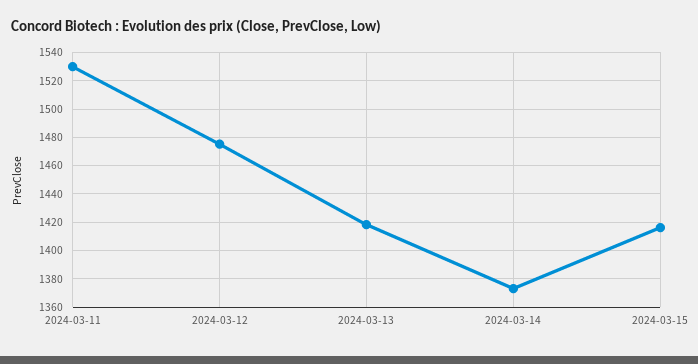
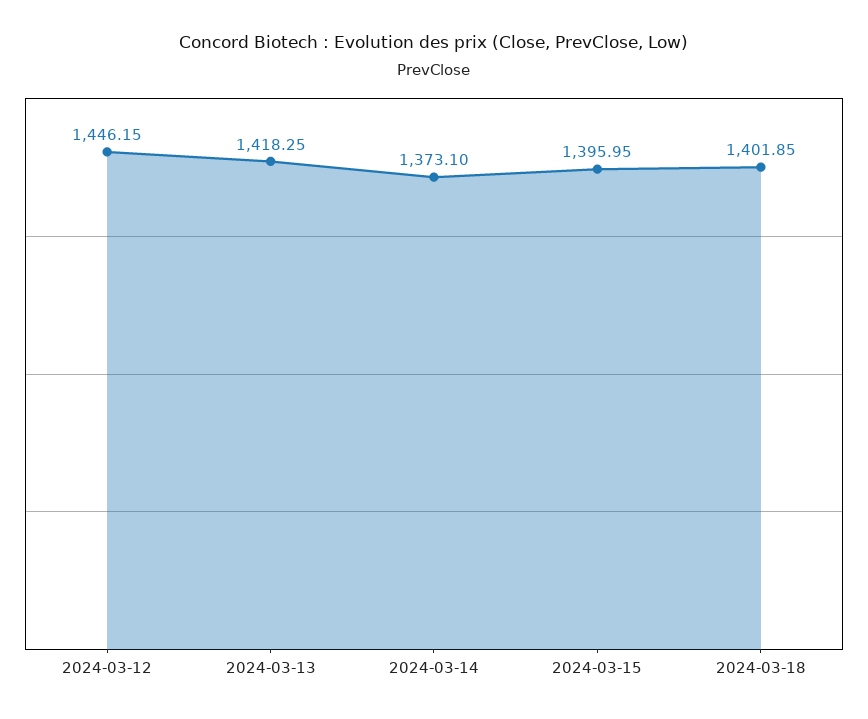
2024-03-11: 1530 -> none
2024-03-12: 1475 -> 1446.15
2024-03-15: 1415 -> 1395.95
2024-03-18: none -> 1401.85

